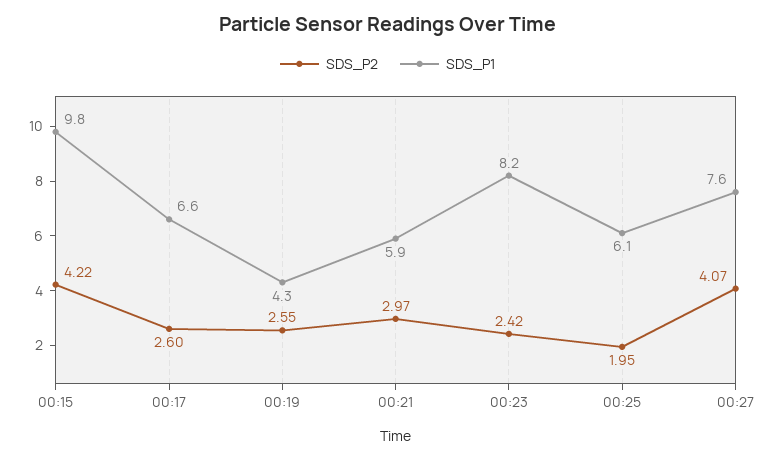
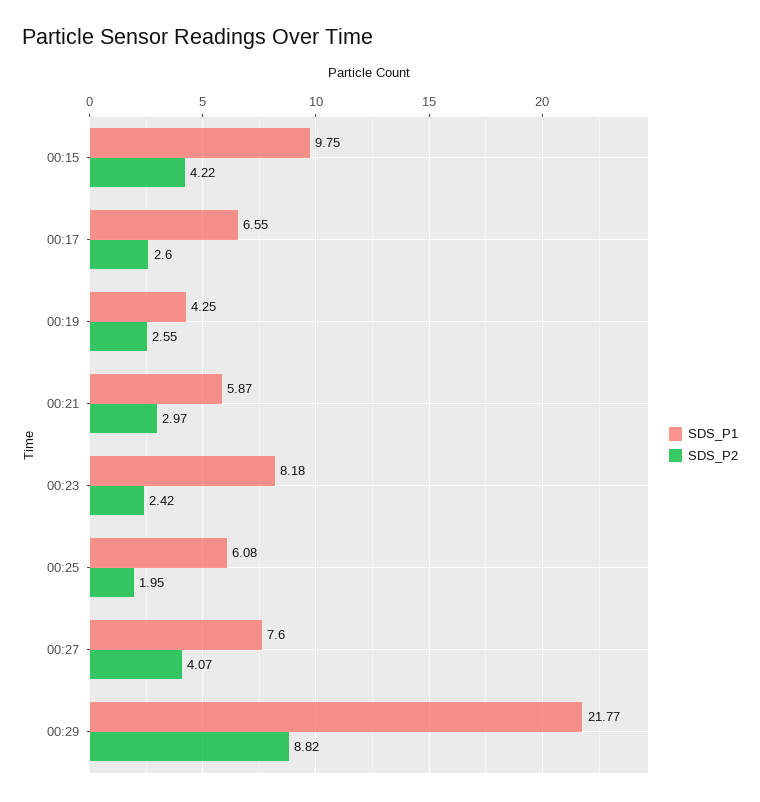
SDS_P1, 00:29: none -> 21.77
SDS_P2, 00:29: none -> 8.82

